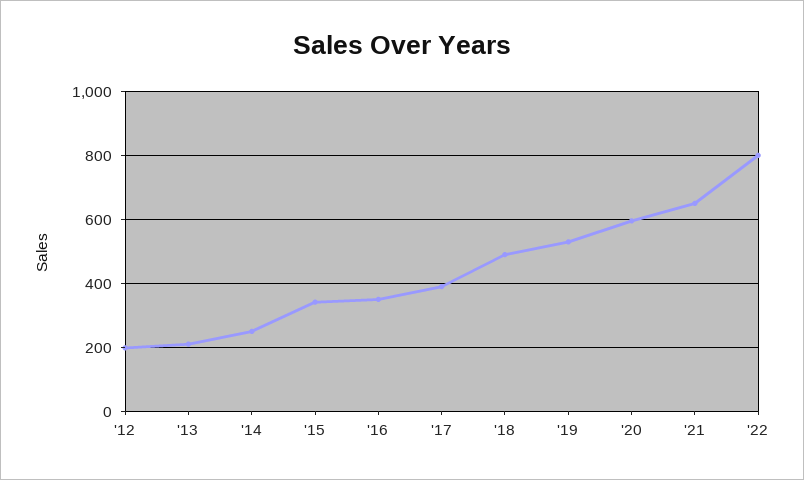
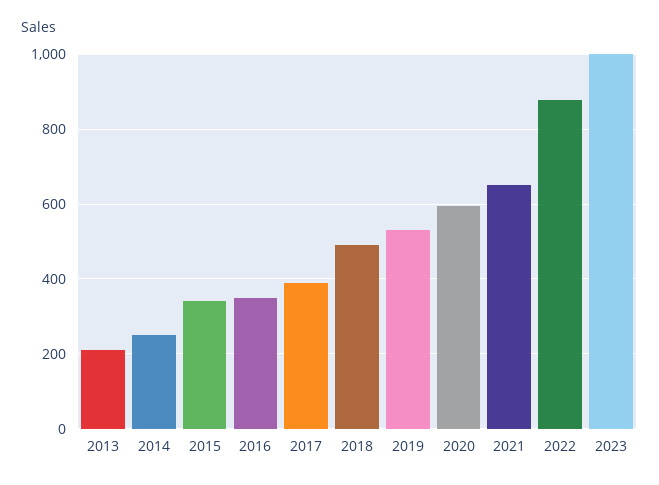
'12: 200 -> none
'22: 800 -> 880
2023: none -> 1000

